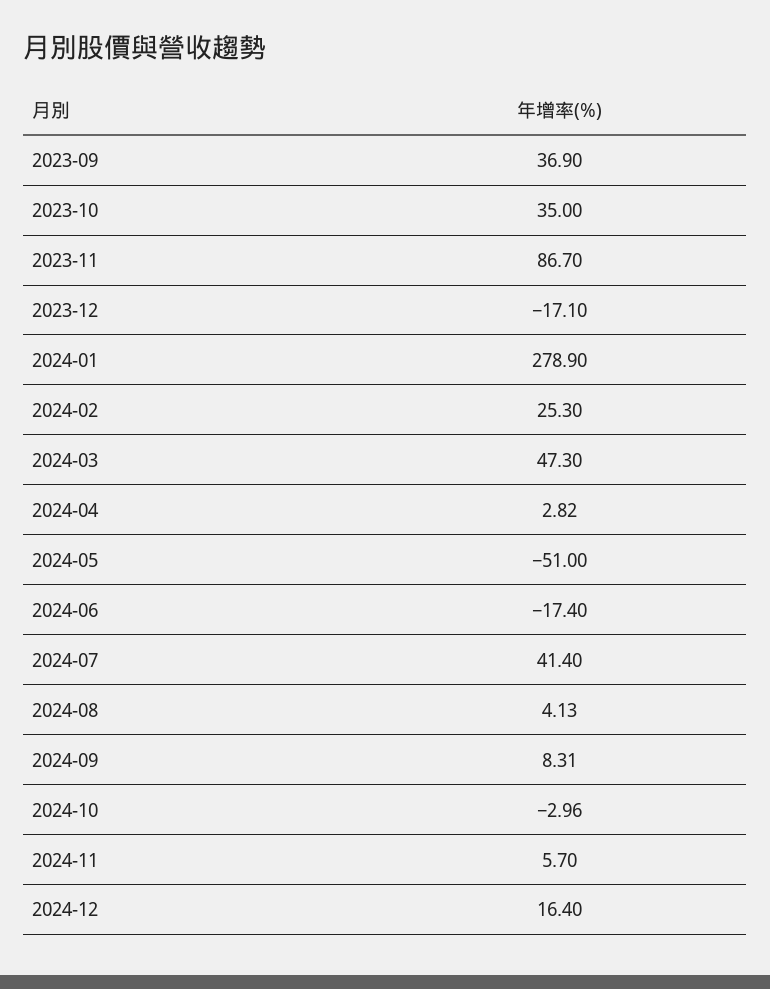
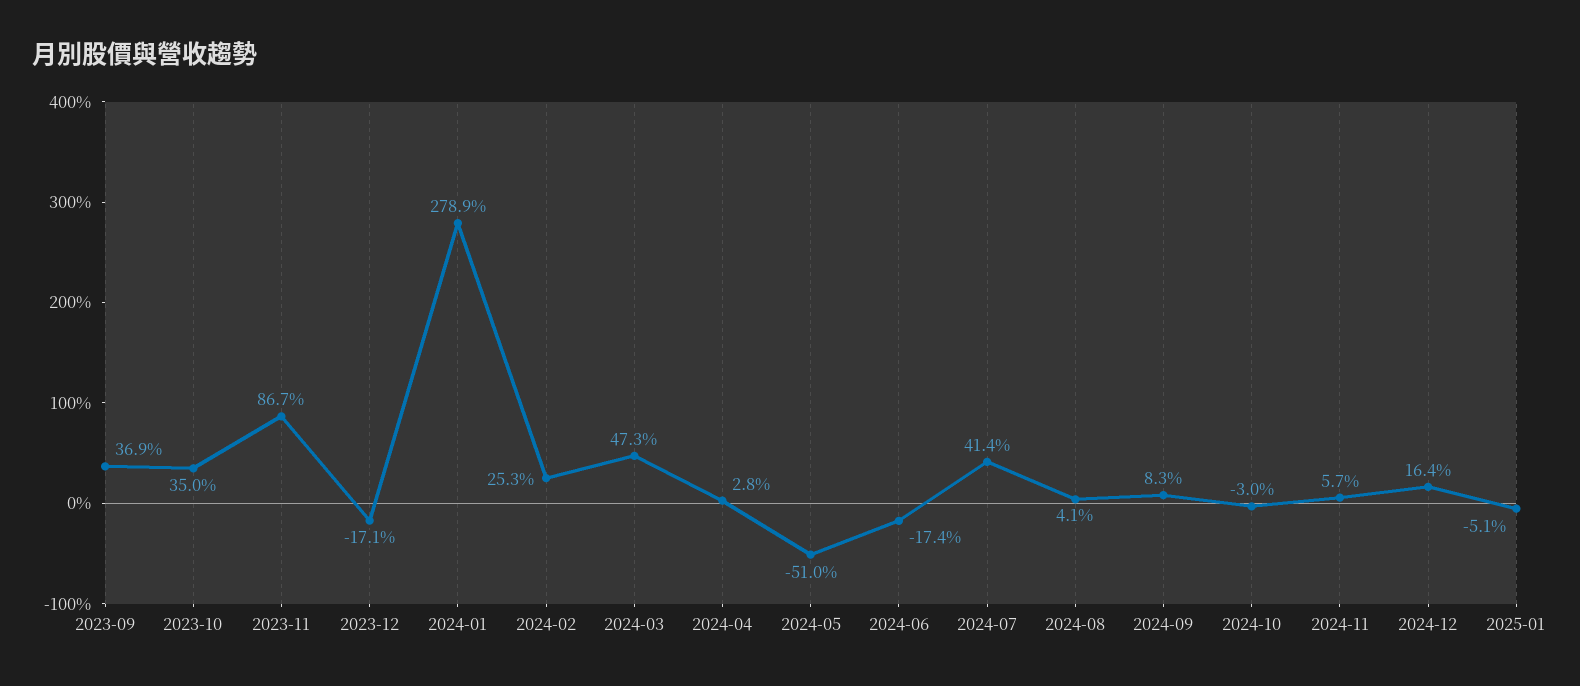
2025-01: none -> -5.1

